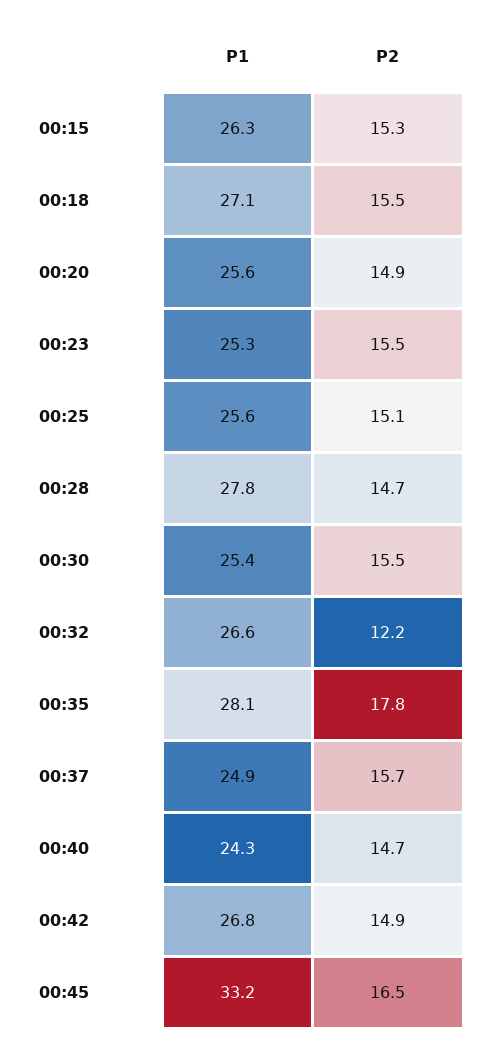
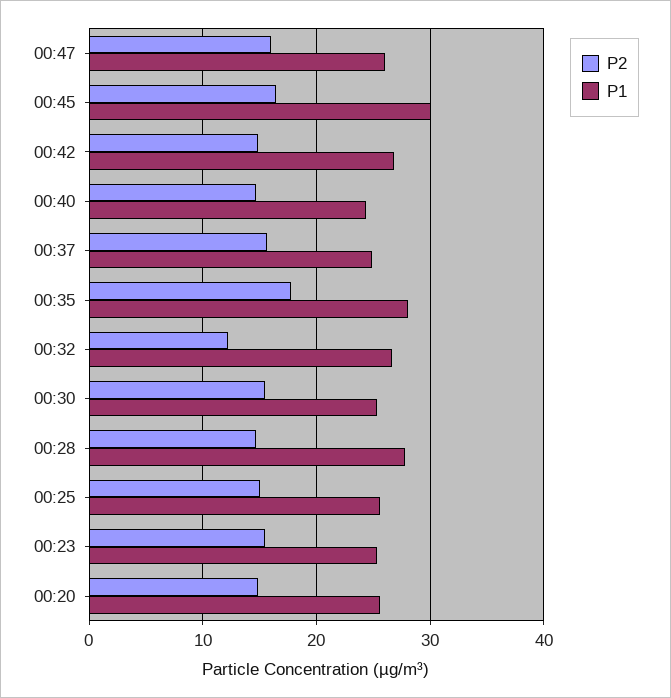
P1, 00:15: 26.3 -> none
P2, 00:15: 15.3 -> none
P1, 00:18: 27.1 -> none
P2, 00:18: 15.5 -> none
P1, 00:45: 33.2 -> 30
P2, 00:47: none -> 16
P1, 00:47: none -> 26

